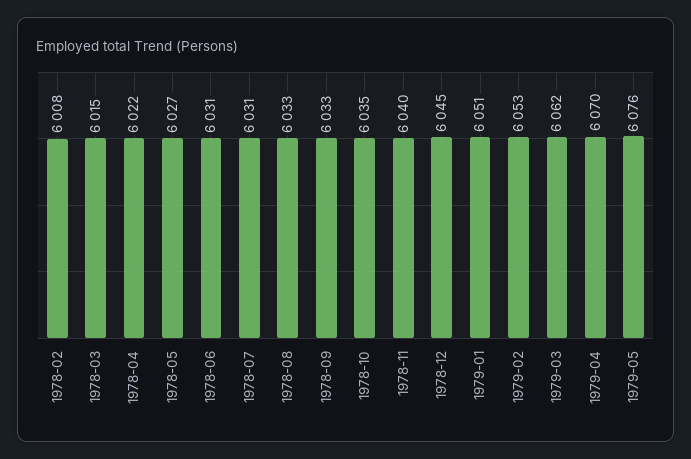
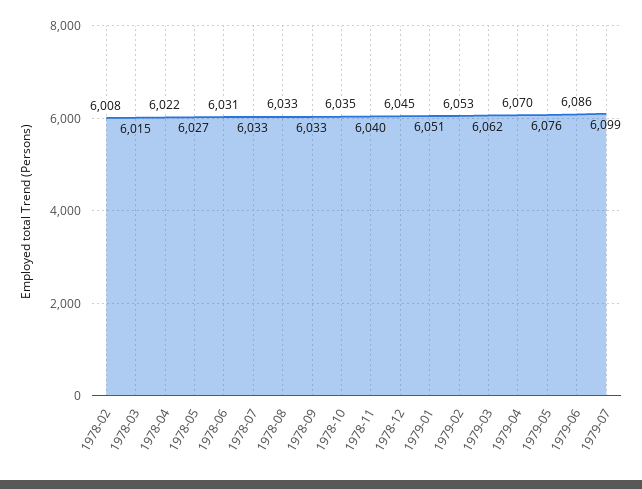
1978-07: 6031 -> 6033
1979-06: none -> 6086
1979-07: none -> 6099

